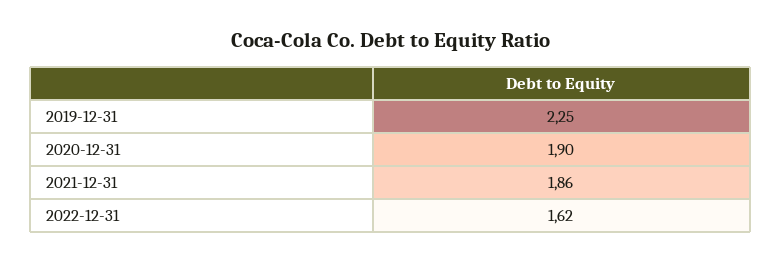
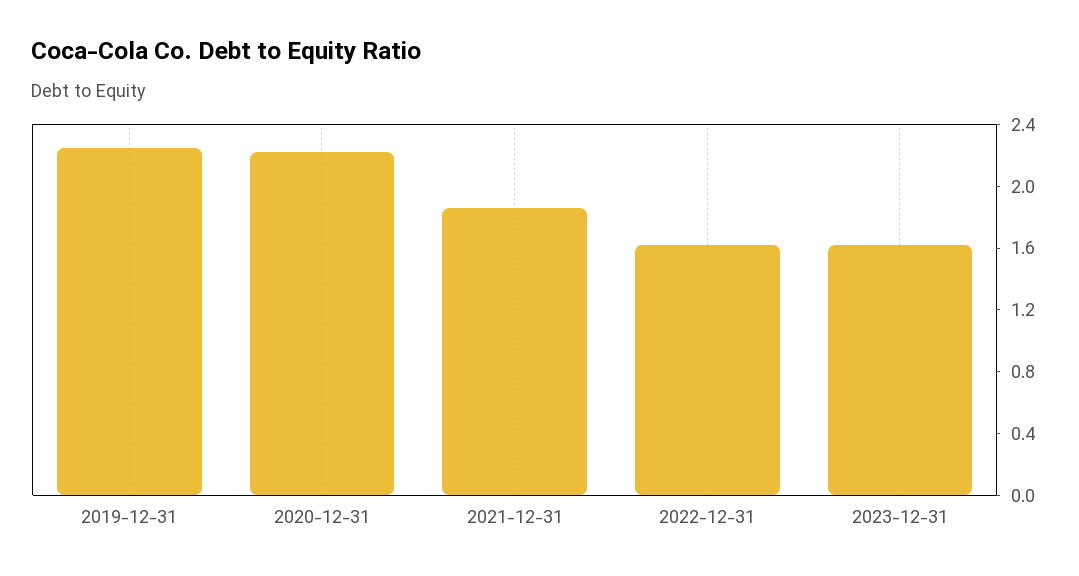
2020-12-31: 1.9 -> 2.2
2023-12-31: none -> 1.6

